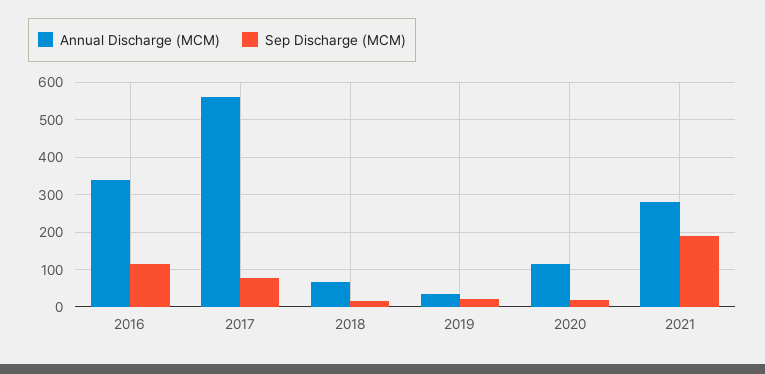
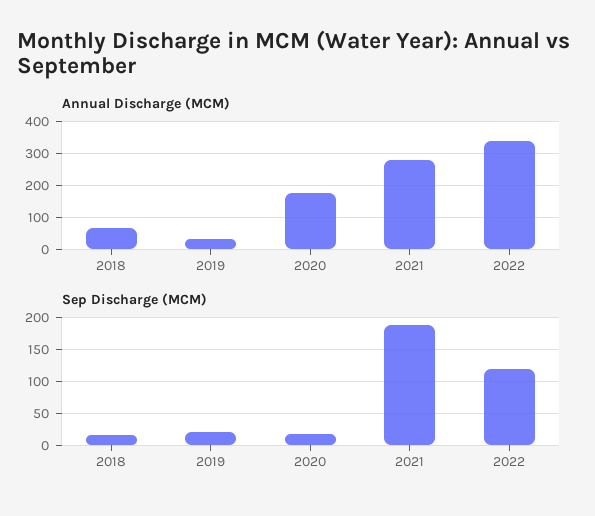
Annual Discharge (MCM), 2016: 340 -> none
Sep Discharge (MCM), 2016: 120 -> none
Annual Discharge (MCM), 2017: 560 -> none
Sep Discharge (MCM), 2017: 80 -> none
Annual Discharge (MCM), 2020: 120 -> 180
Annual Discharge (MCM), 2022: none -> 340
Sep Discharge (MCM), 2022: none -> 120

